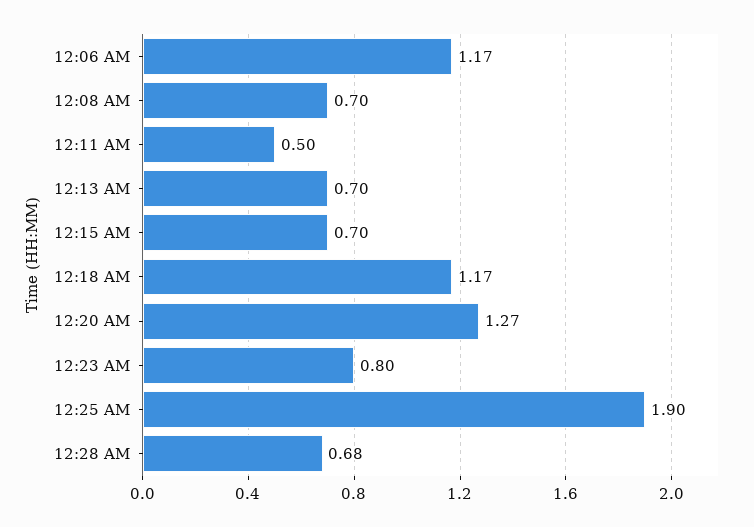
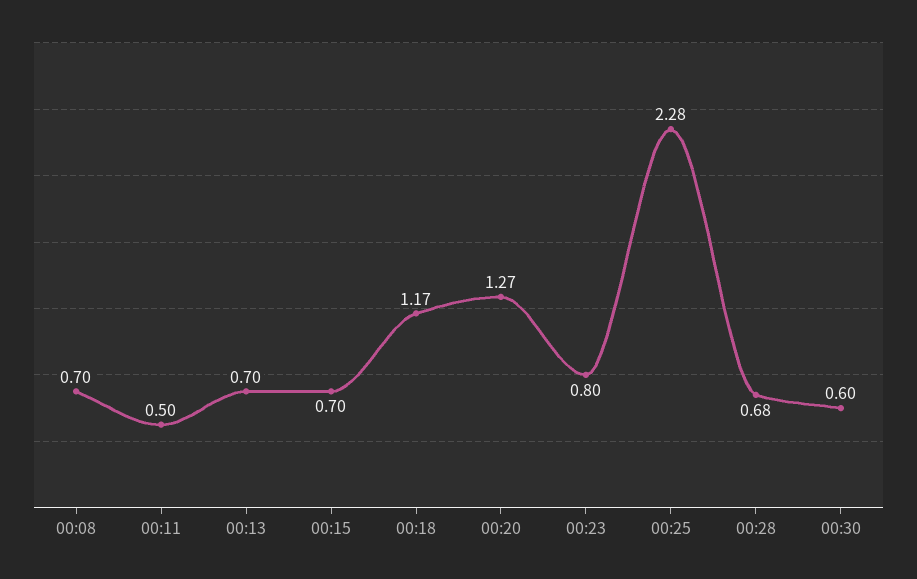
12:06 AM: 1.17 -> none
12:25 AM: 1.9 -> 2.28
00:30: none -> 0.6

